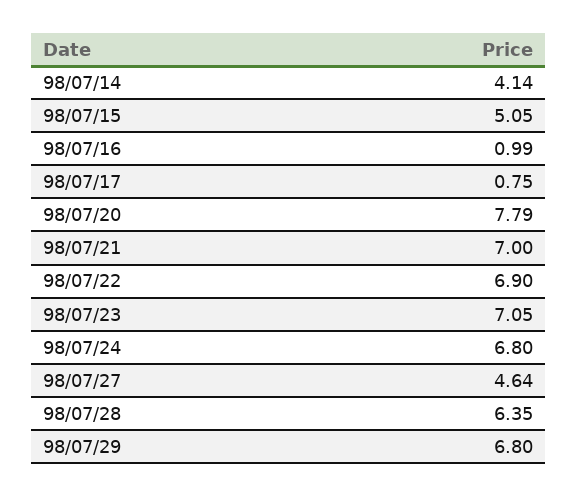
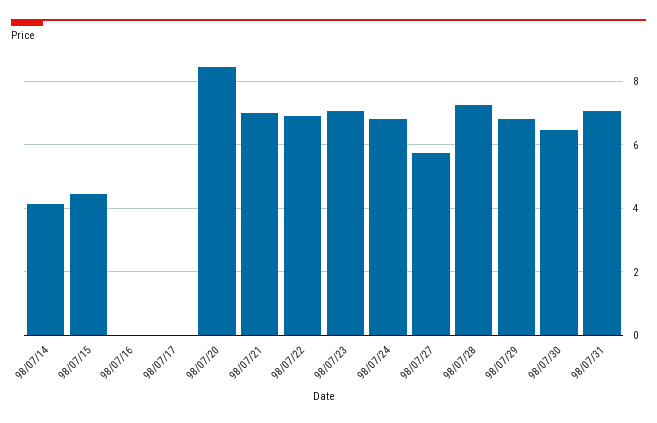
98/07/15: 5.05 -> 4.4
98/07/16: 0.99 -> 0
98/07/17: 0.75 -> 0
98/07/20: 7.79 -> 8.4
98/07/27: 4.64 -> 5.8
98/07/28: 6.35 -> 7.2
98/07/30: none -> 6.4
98/07/31: none -> 7

